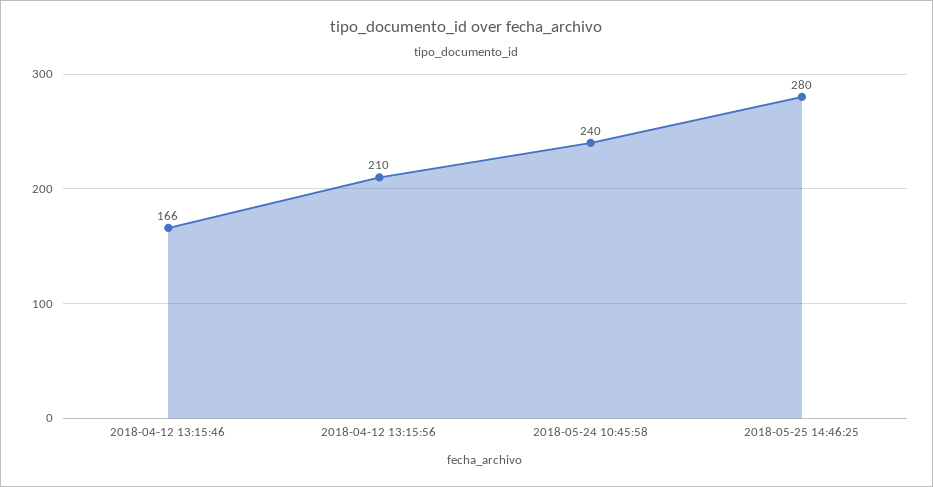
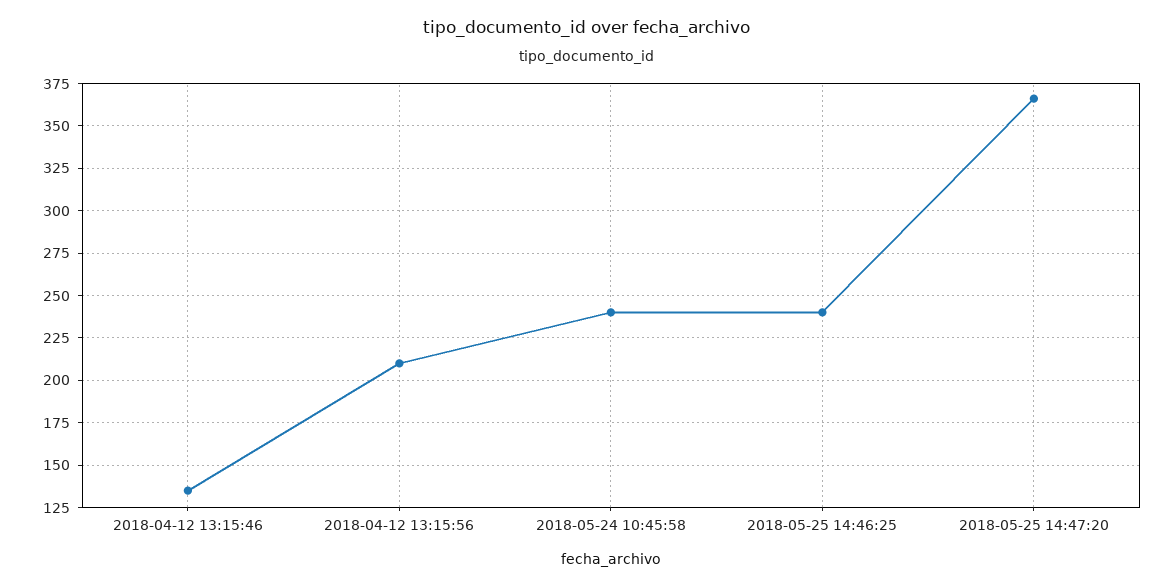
2018-04-12 13:15:46: 166 -> 135
2018-05-25 14:46:25: 280 -> 240
2018-05-25 14:47:20: none -> 365

